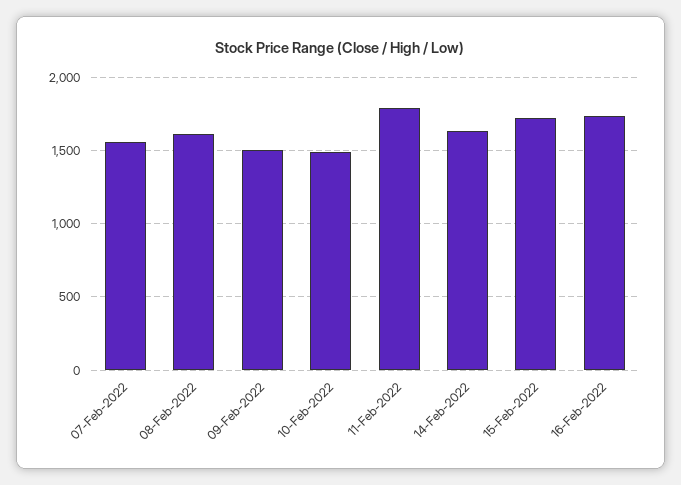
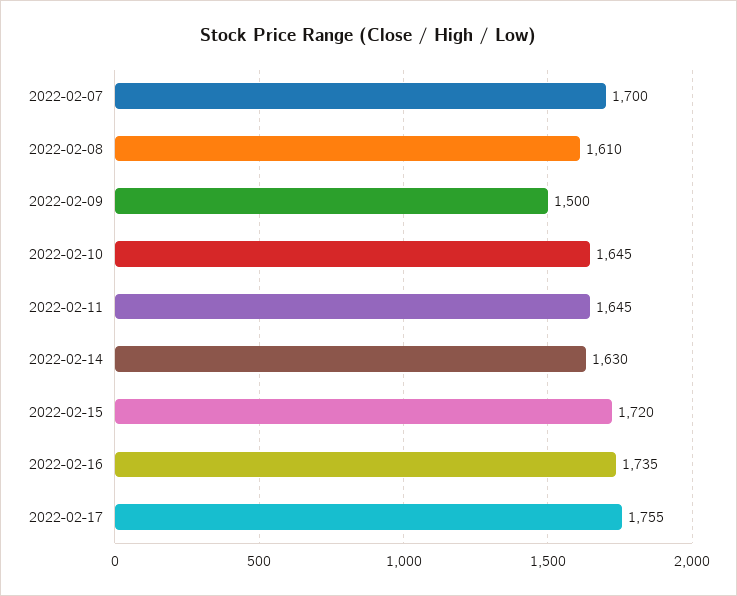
07-Feb-2022: 1550 -> 1700
10-Feb-2022: 1500 -> 1645
11-Feb-2022: 1800 -> 1645
2022-02-17: none -> 1755

